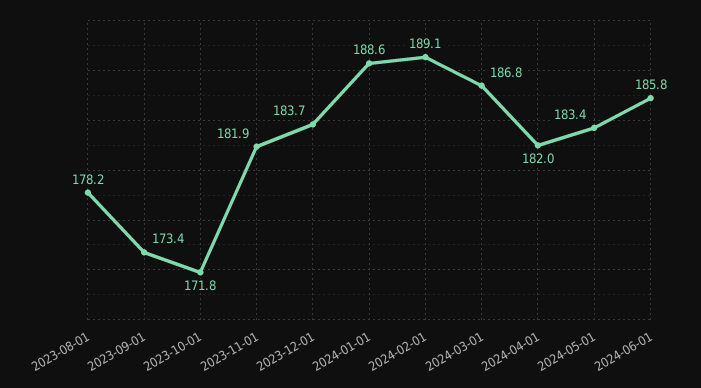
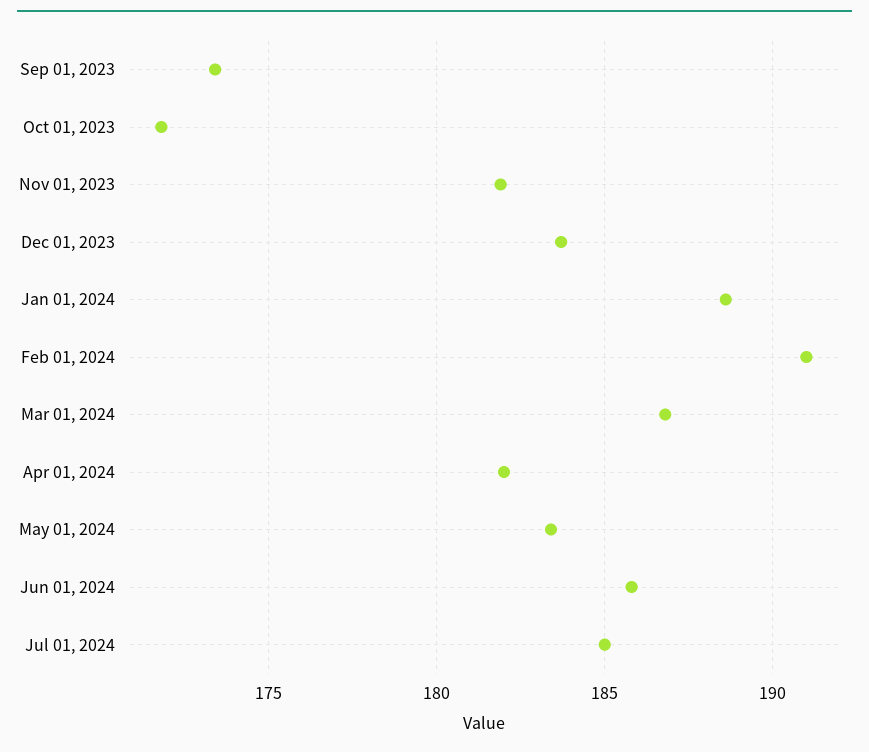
2023-08-01: 178.2 -> none
2024-02-01: 189.1 -> 191
Jul 01, 2024: none -> 185

